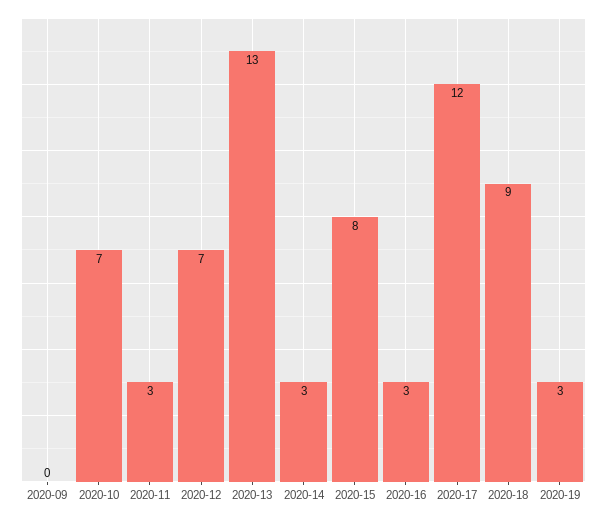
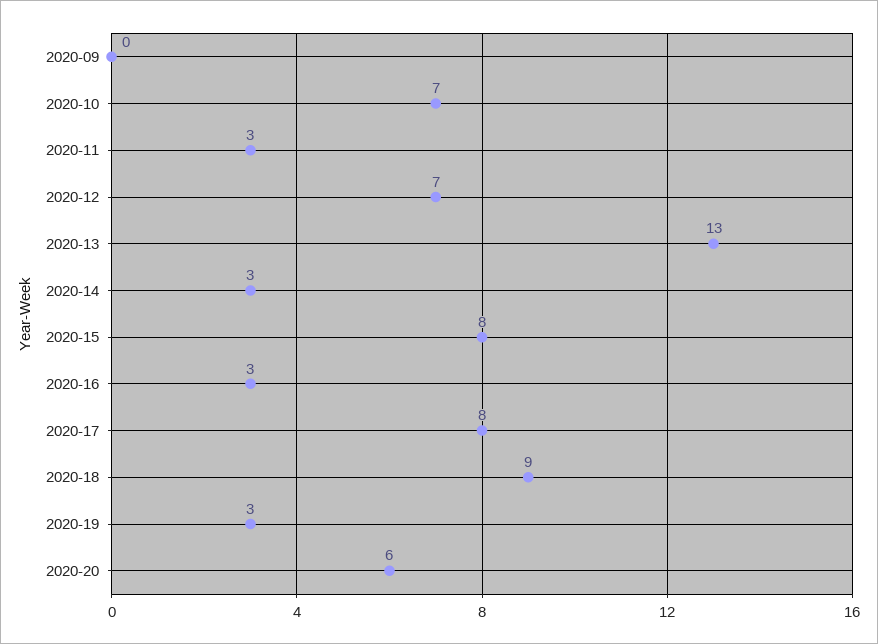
2020-17: 12 -> 8
2020-20: none -> 6

